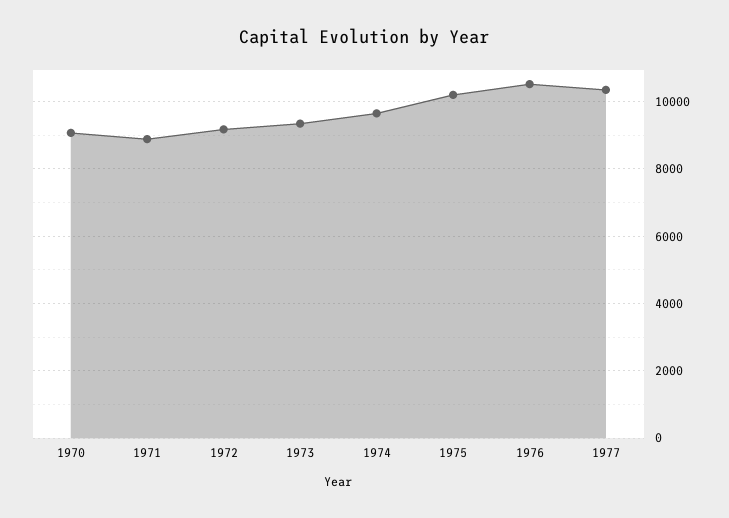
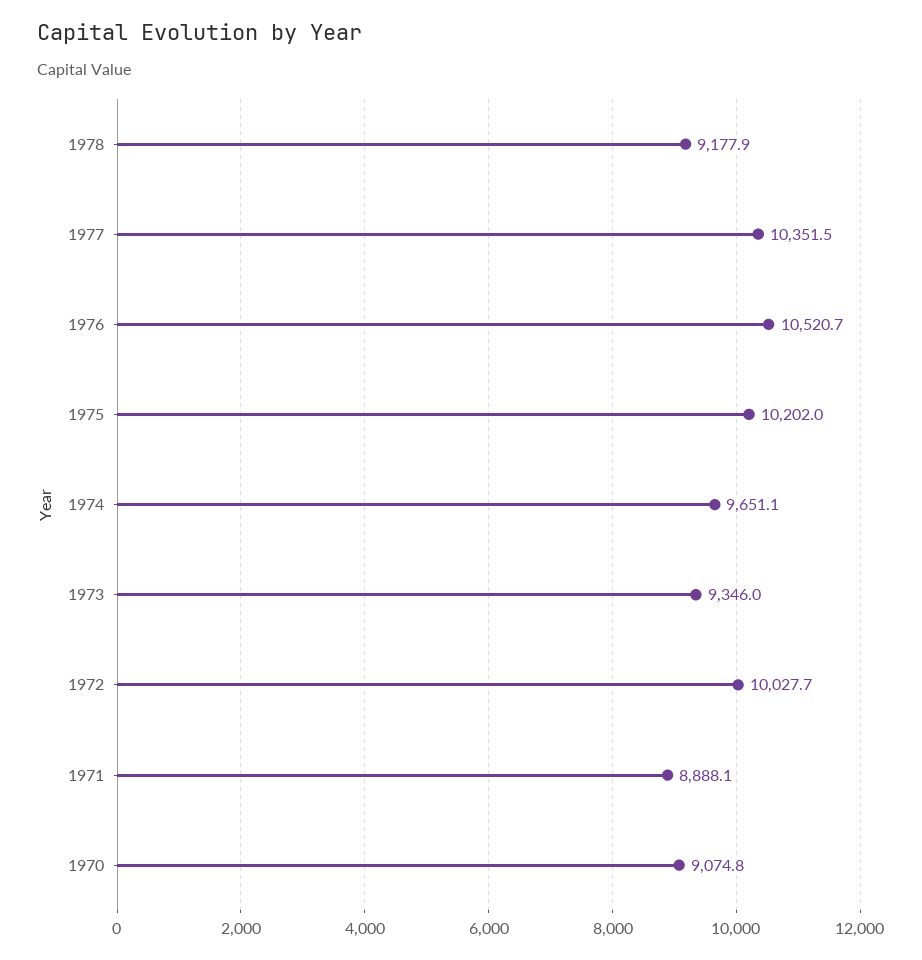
1972: 9200 -> 10027.7
1978: none -> 9177.9

